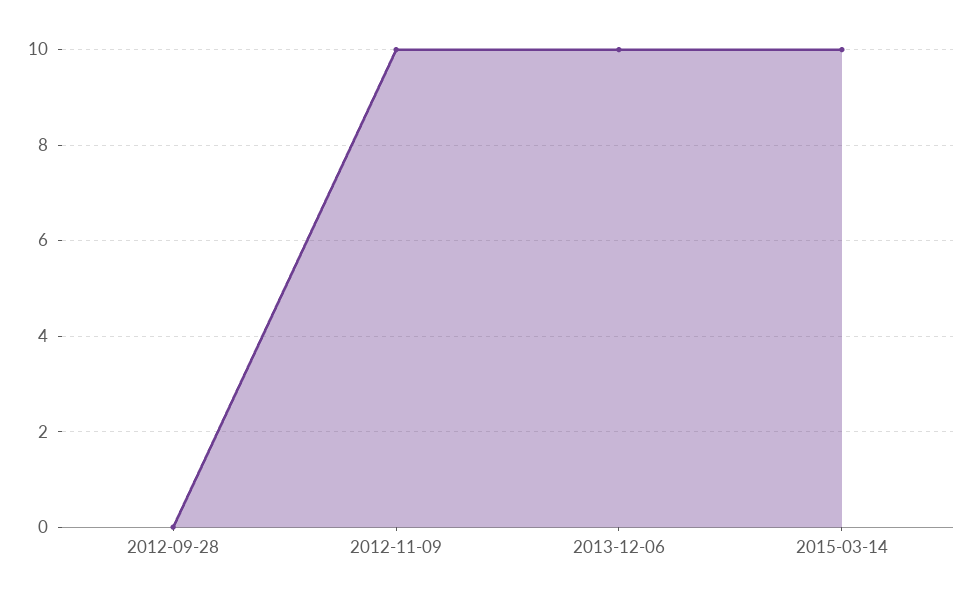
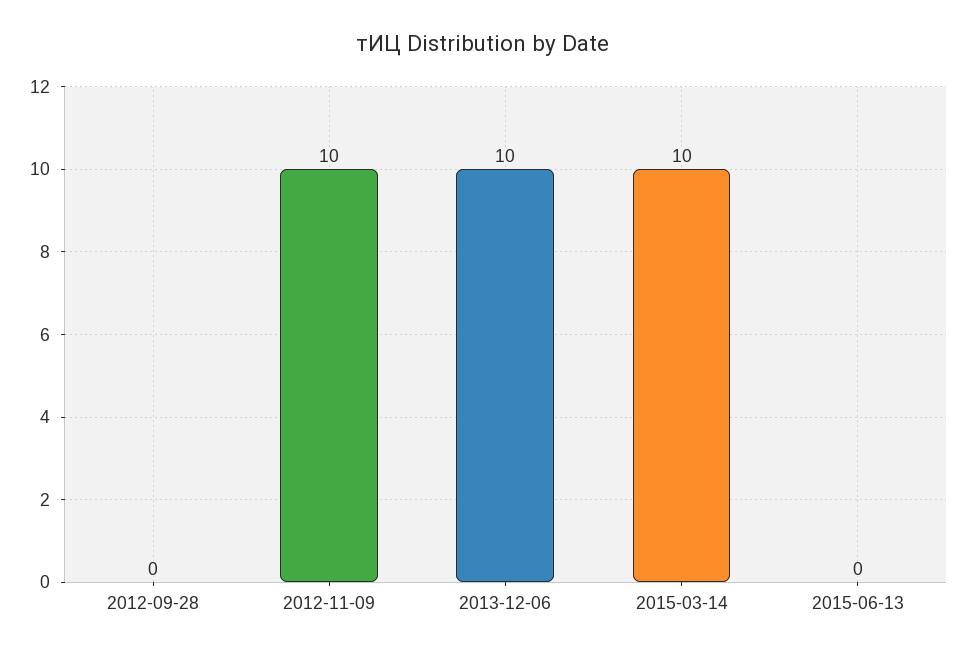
2015-06-13: none -> 0

